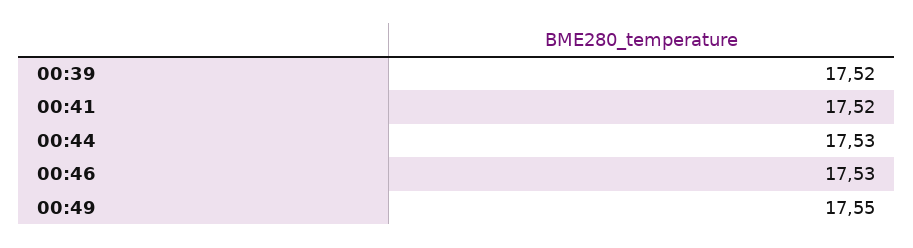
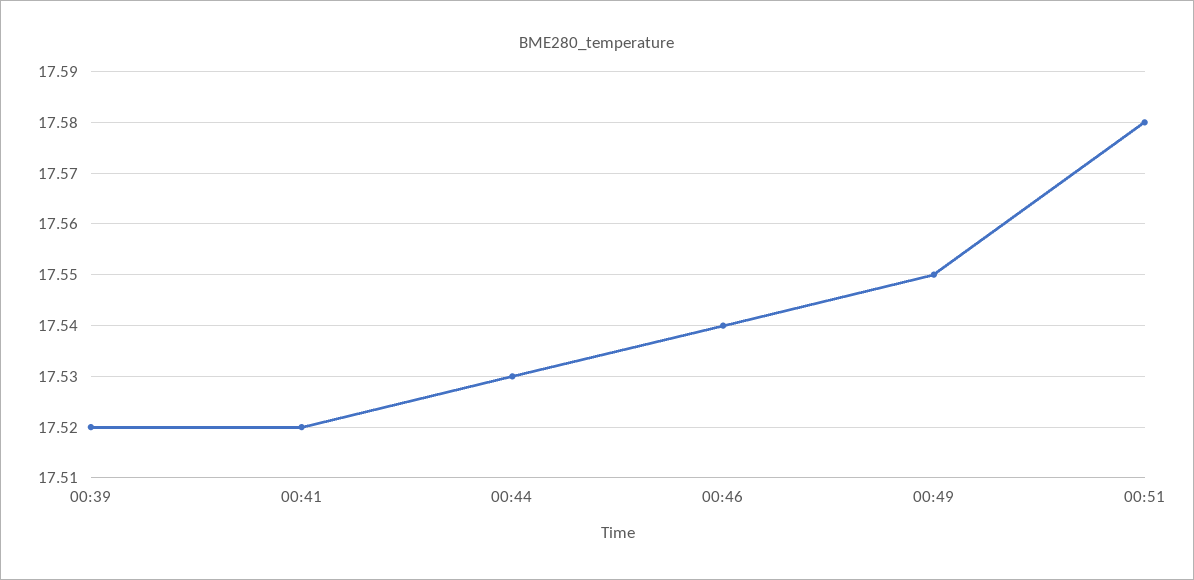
00:46: 17.53 -> 17.54
00:51: none -> 17.58

